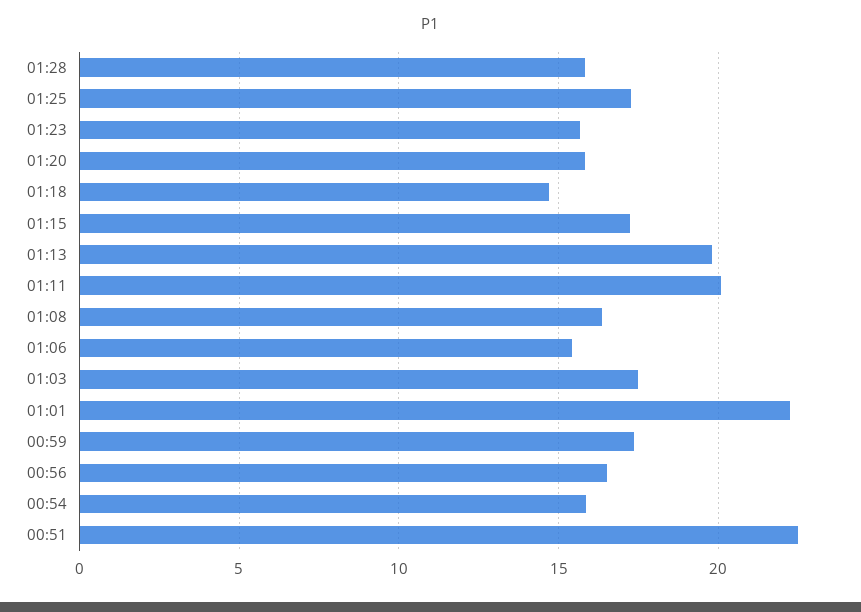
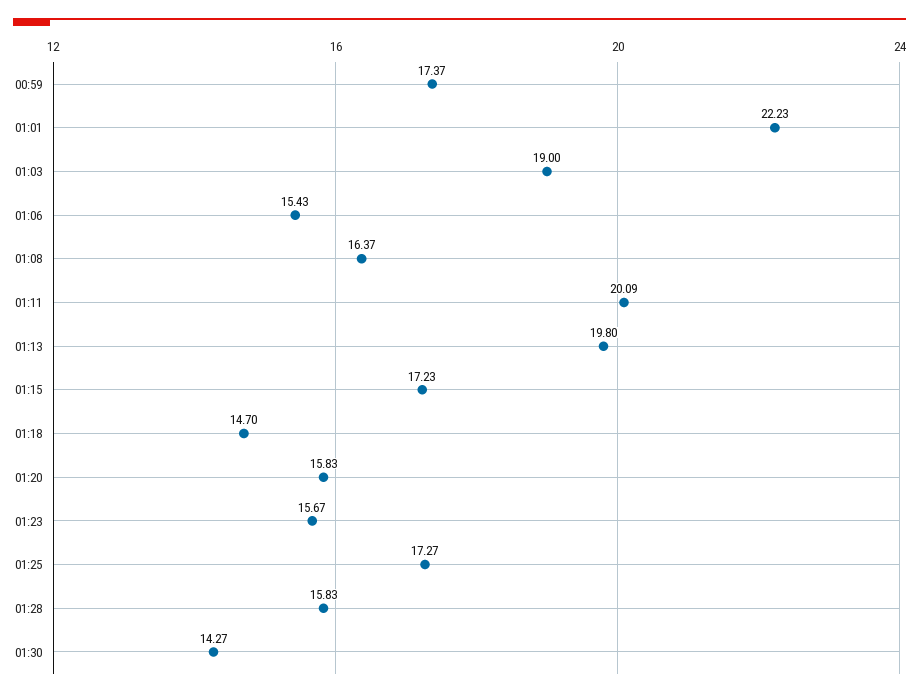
01:03: 17.5 -> 19
00:56: 16.5 -> none
00:54: 16 -> none
00:51: 22.5 -> none
01:30: none -> 14.27

